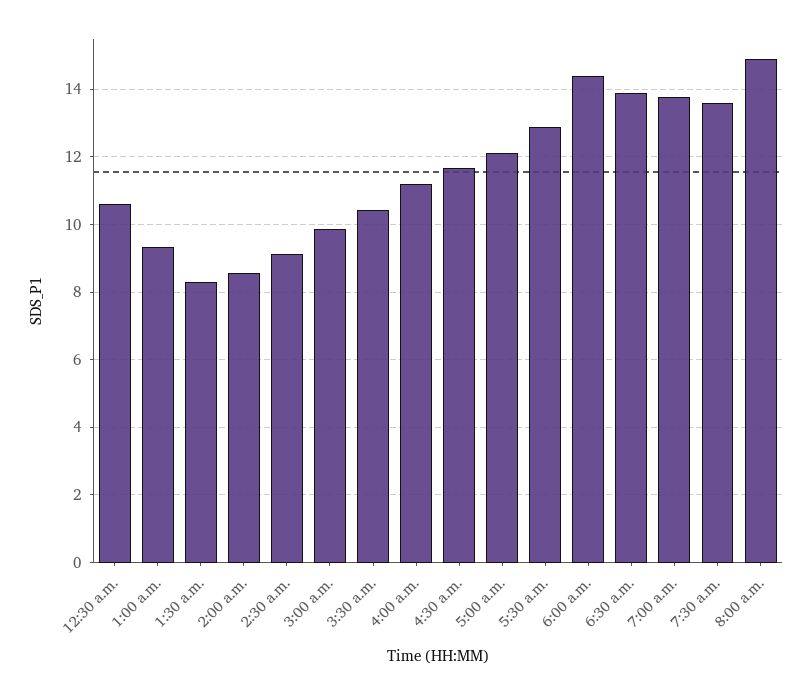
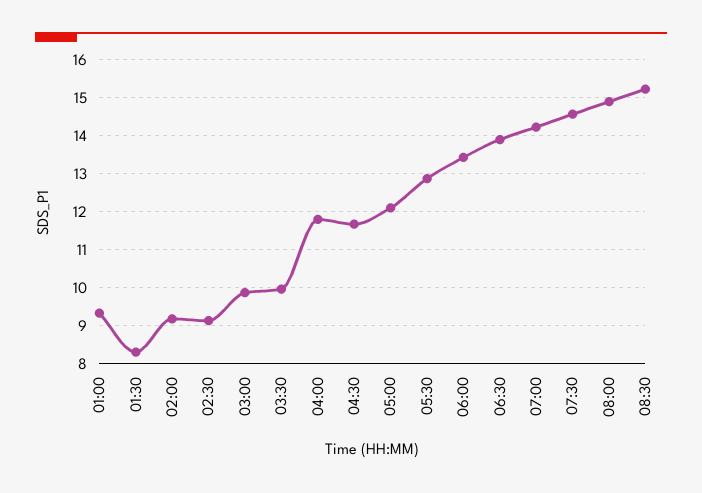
12:30 a.m.: 10.6 -> none
2:00 a.m.: 8.6 -> 9.2
3:30 a.m.: 10.4 -> 10
4:00 a.m.: 11.2 -> 11.8
6:00 a.m.: 14.4 -> 13.4
7:00 a.m.: 13.8 -> 14.2
7:30 a.m.: 13.6 -> 14.6
08:30: none -> 15.2

